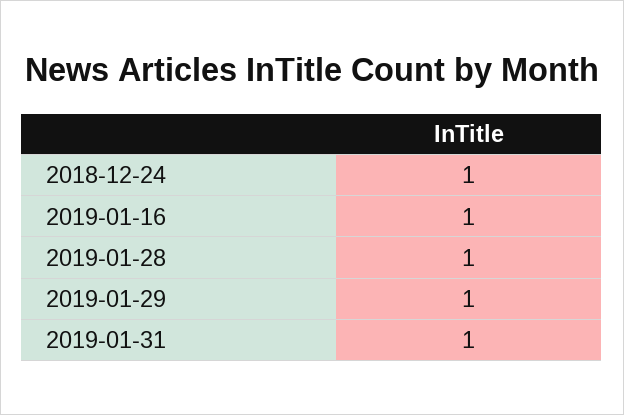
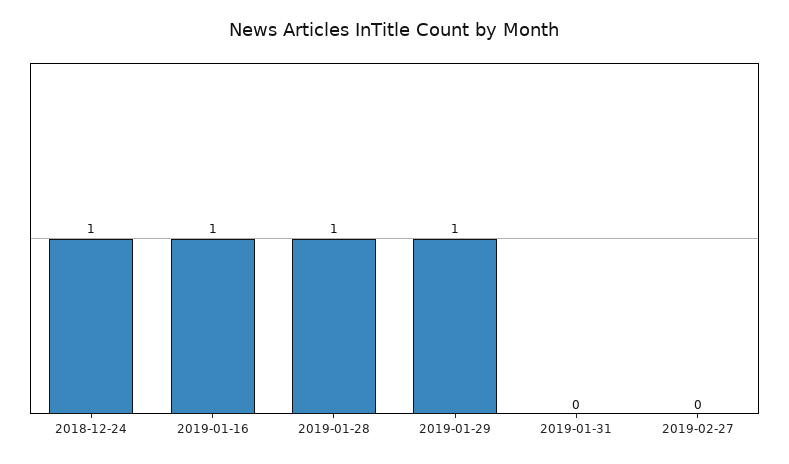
2019-01-31: 1 -> 0
2019-02-27: none -> 0

